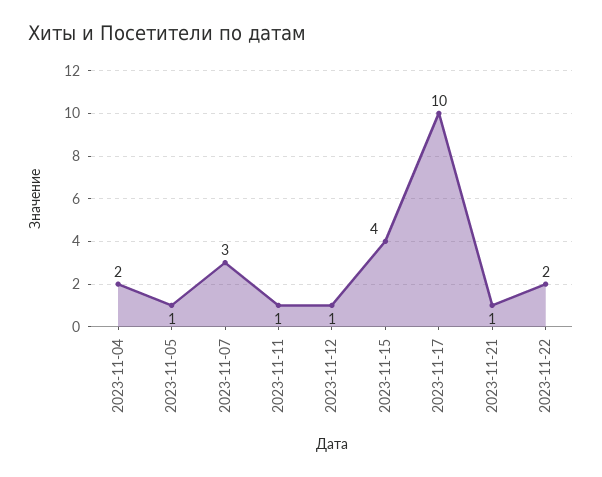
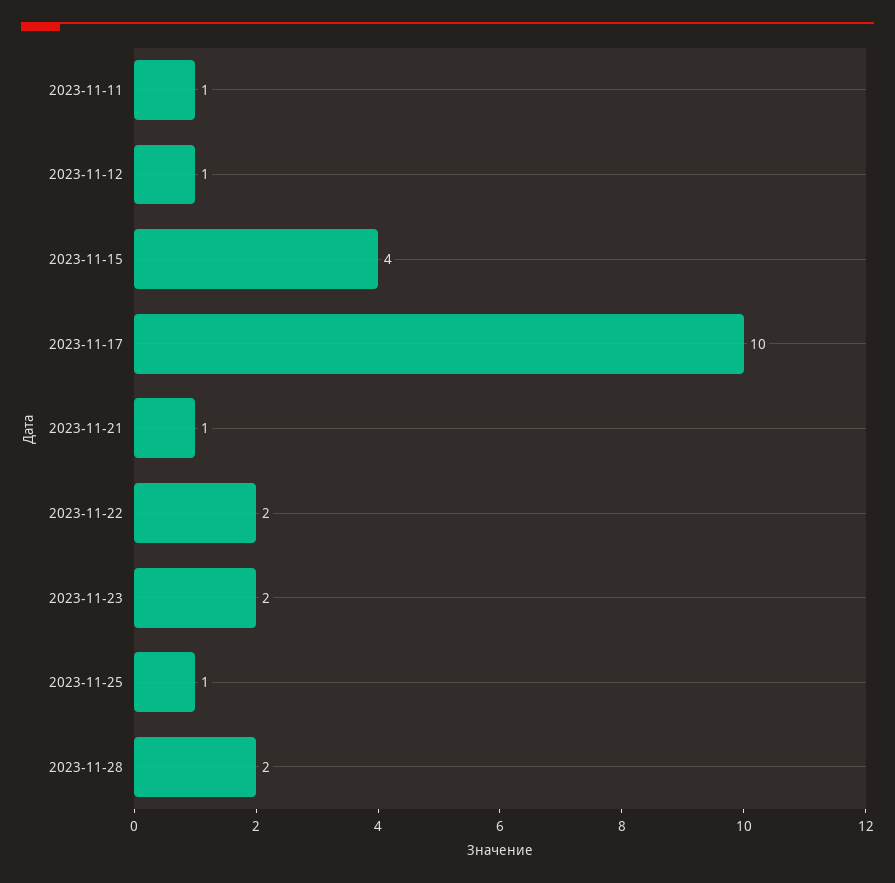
2023-11-04: 2 -> none
2023-11-05: 1 -> none
2023-11-07: 3 -> none
2023-11-23: none -> 2
2023-11-25: none -> 1
2023-11-28: none -> 2

